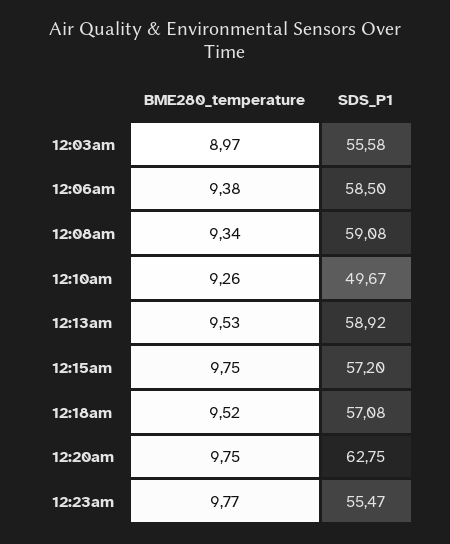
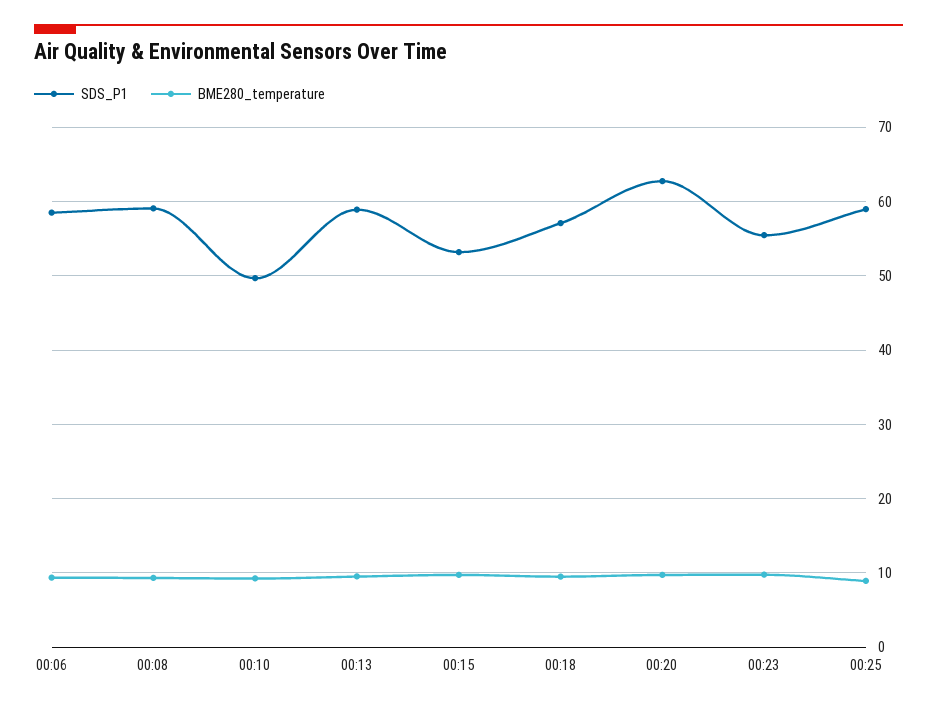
BME280_temperature, 12:03am: 8.97 -> none
SDS_P1, 12:03am: 55.58 -> none
SDS_P1, 12:15am: 57.2 -> 53
SDS_P1, 00:25: none -> 59
BME280_temperature, 00:25: none -> 9

